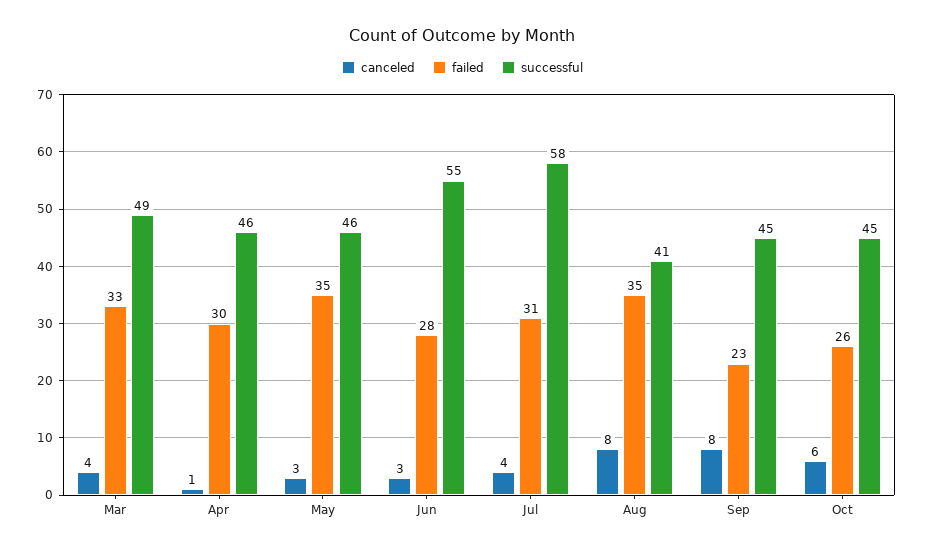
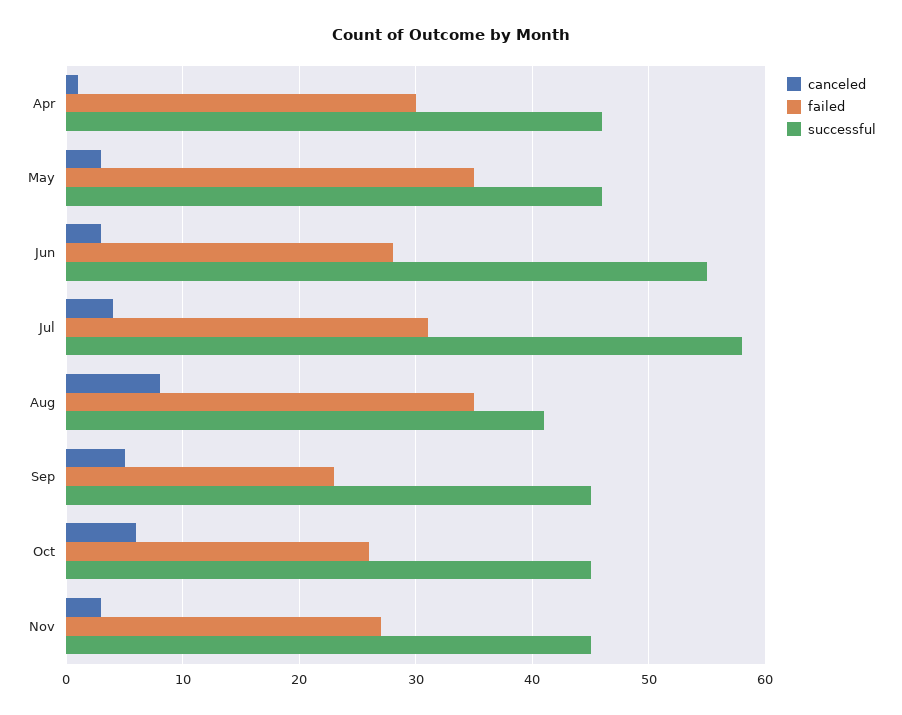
canceled, Mar: 4 -> none
failed, Mar: 33 -> none
successful, Mar: 49 -> none
canceled, Sep: 8 -> 5
canceled, Nov: none -> 3
failed, Nov: none -> 27
successful, Nov: none -> 45

